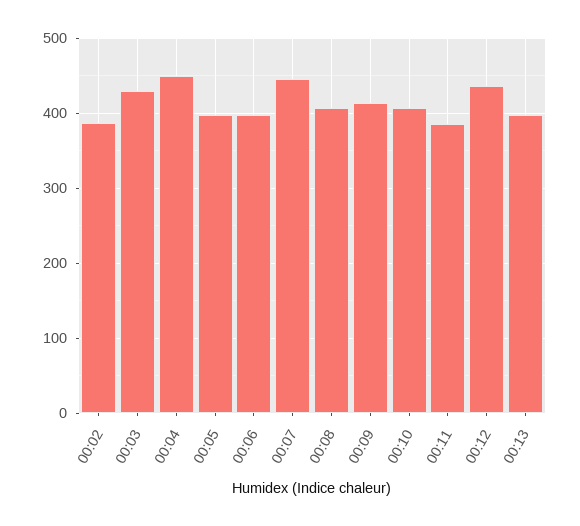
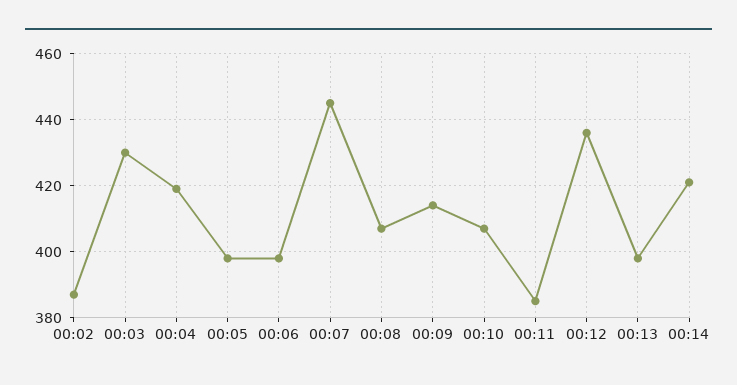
00:04: 450 -> 420
00:14: none -> 420

